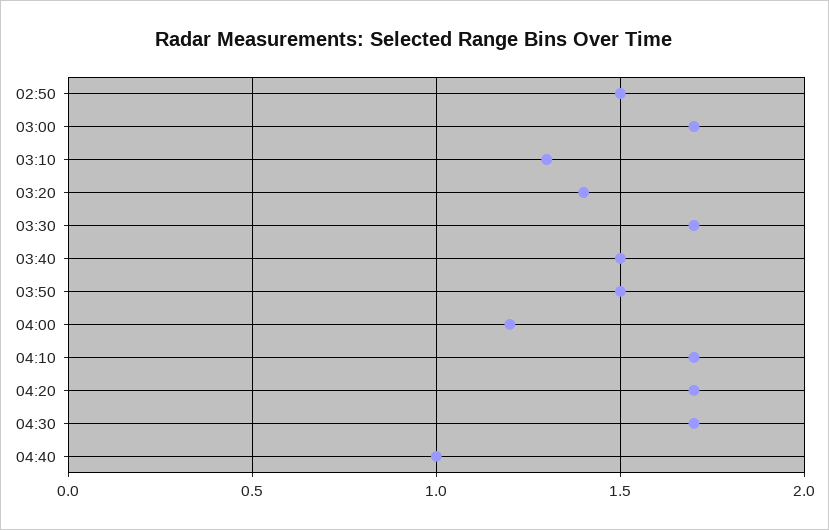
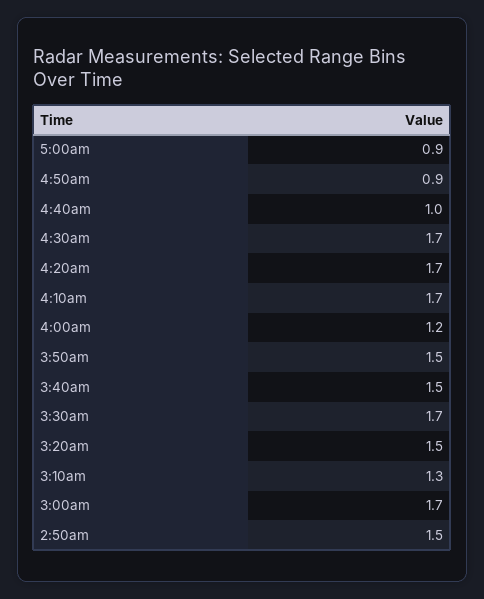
03:20: 1.4 -> 1.5
5:00am: none -> 0.9
4:50am: none -> 0.9

